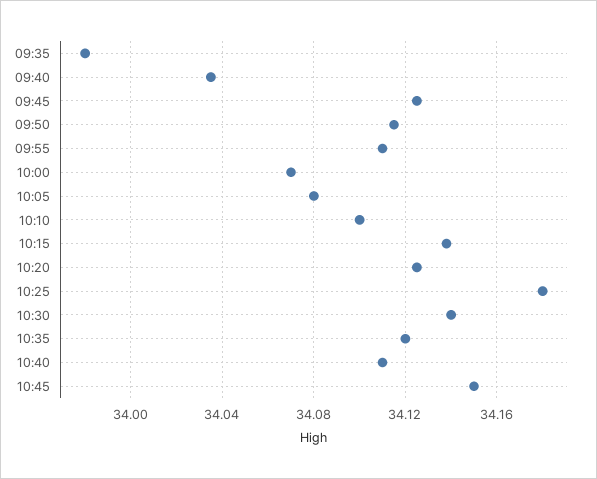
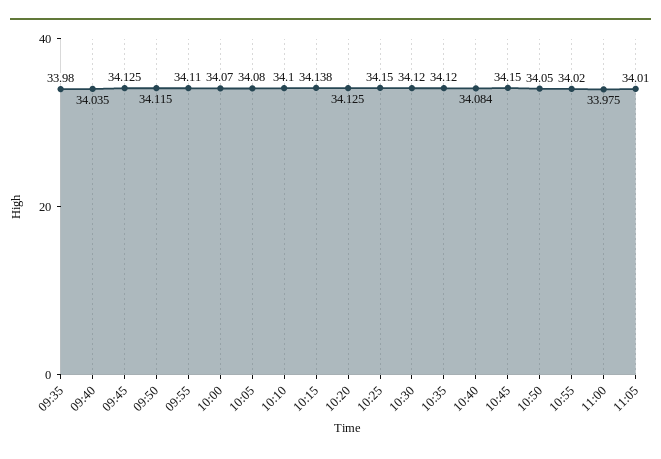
10:25: 34.18 -> 34.15
10:30: 34.14 -> 34.12
10:40: 34.11 -> 34.084
10:50: none -> 34.05
10:55: none -> 34.02
11:00: none -> 33.975
11:05: none -> 34.01

